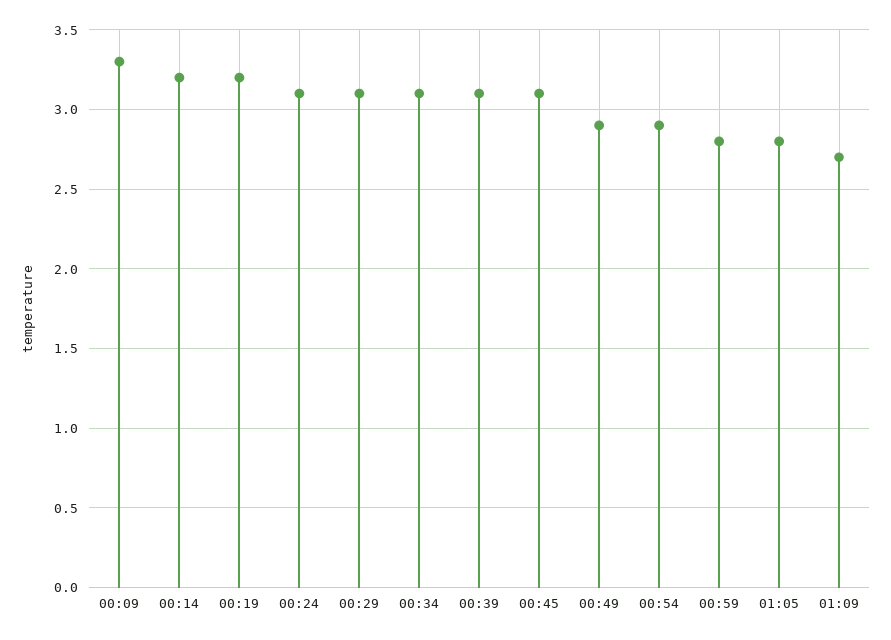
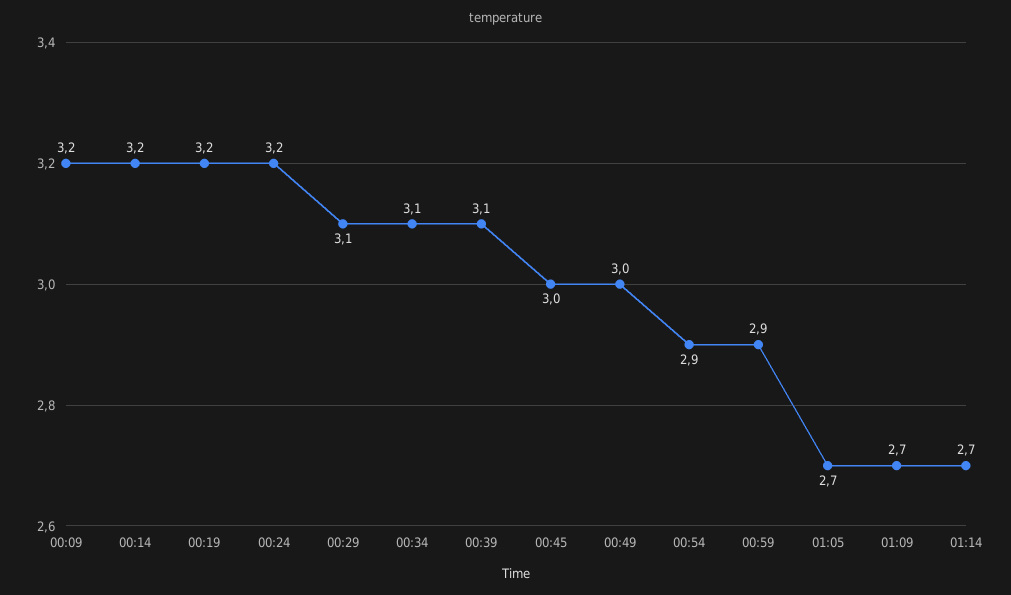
00:09: 3.3 -> 3.2
00:24: 3.1 -> 3.2
00:45: 3.1 -> 3
00:49: 2.9 -> 3
00:59: 2.8 -> 2.9
01:05: 2.8 -> 2.7
01:14: none -> 2.7

